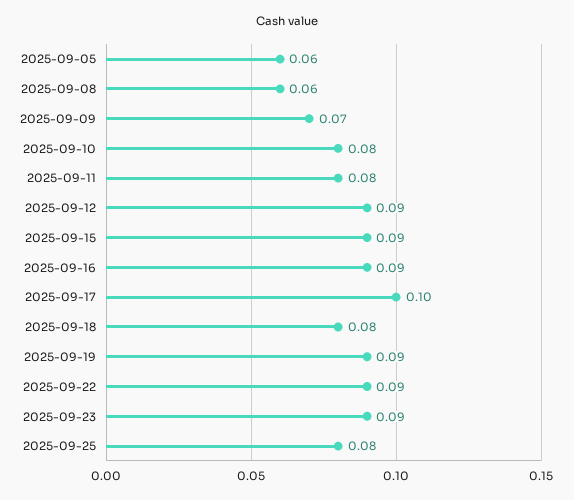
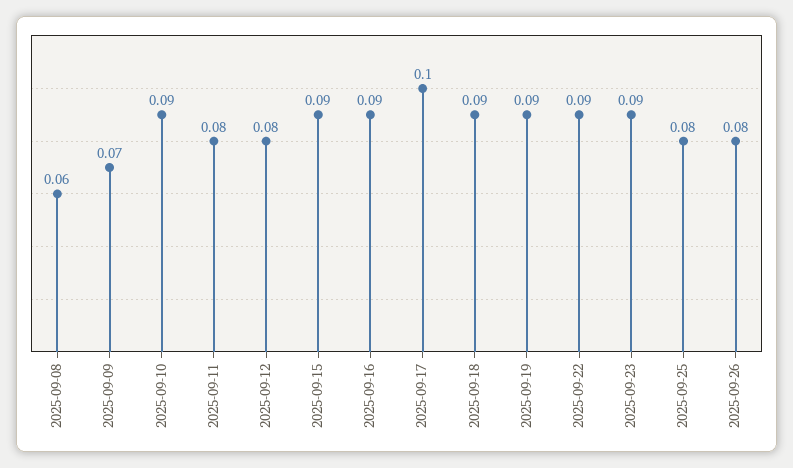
2025-09-05: 0.06 -> none
2025-09-10: 0.08 -> 0.09
2025-09-12: 0.09 -> 0.08
2025-09-18: 0.08 -> 0.09
2025-09-26: none -> 0.08

